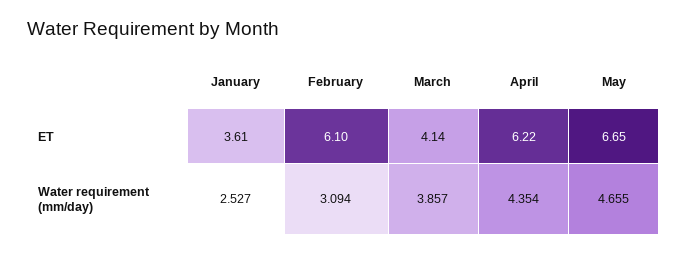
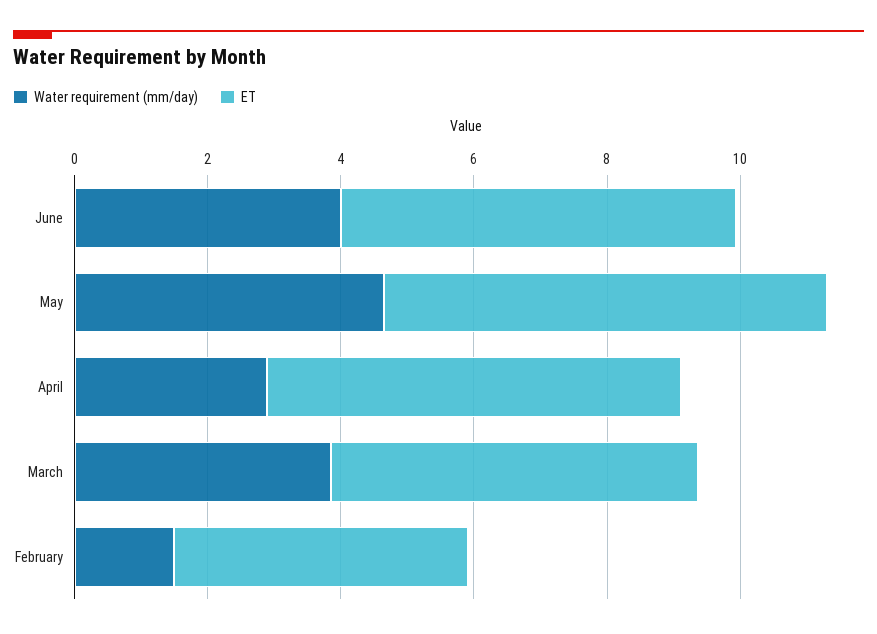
ET, January: 3.61 -> none
ET, February: 6.1 -> 4.5
ET, March: 4.14 -> 5.5
Water requirement (mm/day), January: 2.527 -> none
Water requirement (mm/day), February: 3.094 -> 1.5
Water requirement (mm/day), April: 4.354 -> 3
Water requirement (mm/day), June: none -> 4
ET, June: none -> 6

